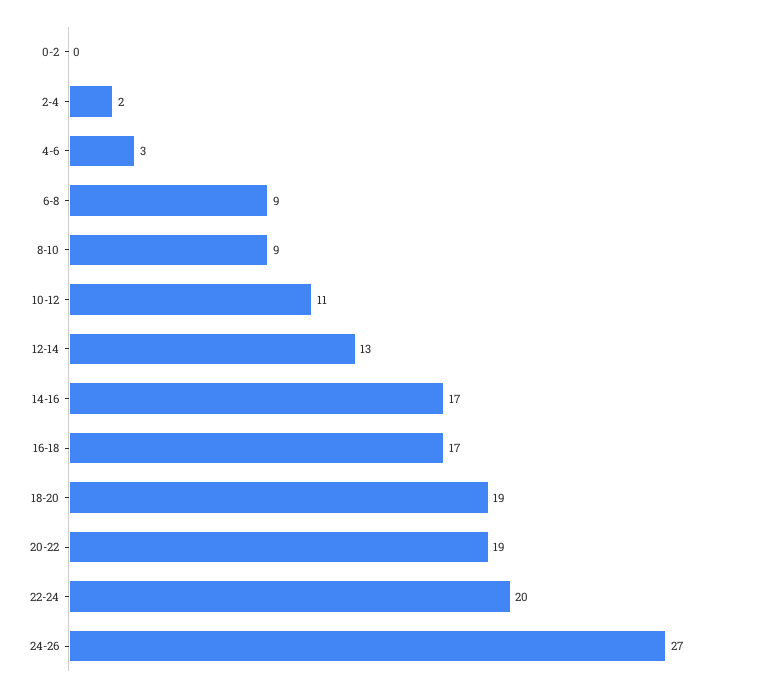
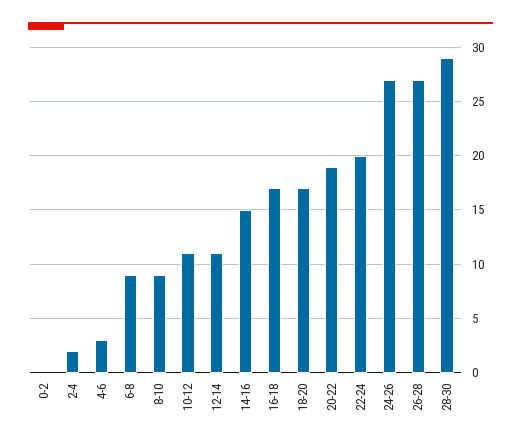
12-14: 13 -> 11
14-16: 17 -> 15
18-20: 19 -> 17
26-28: none -> 27
28-30: none -> 29

